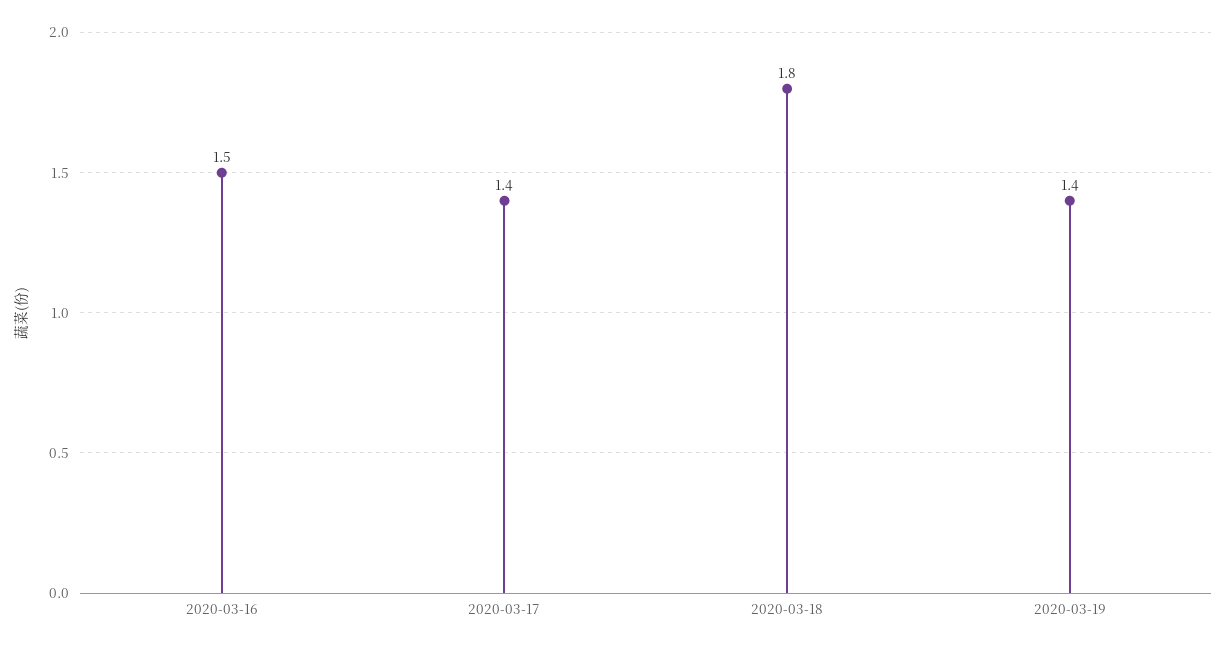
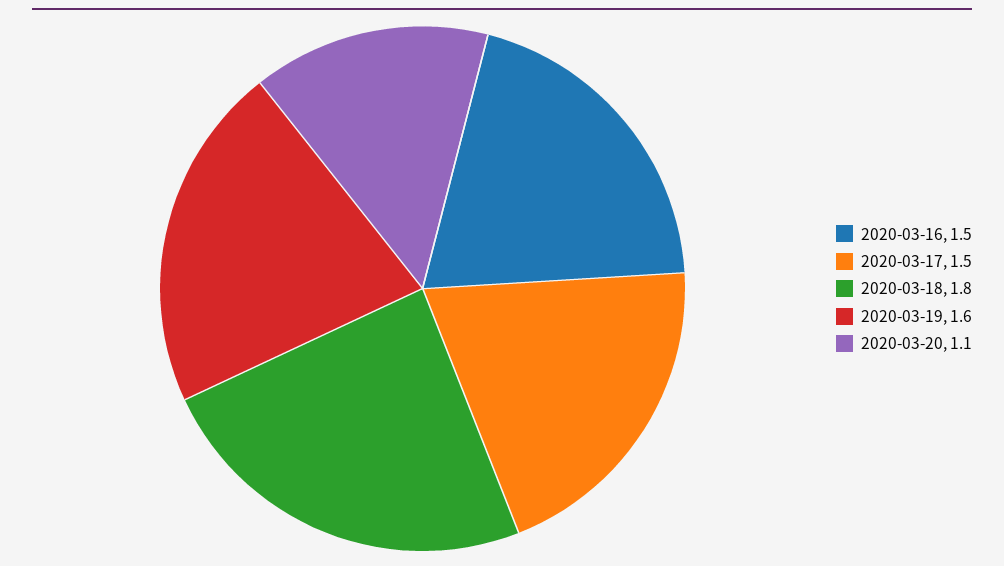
2020-03-17: 1.4 -> 1.5
2020-03-19: 1.4 -> 1.6
2020-03-20: none -> 1.1

